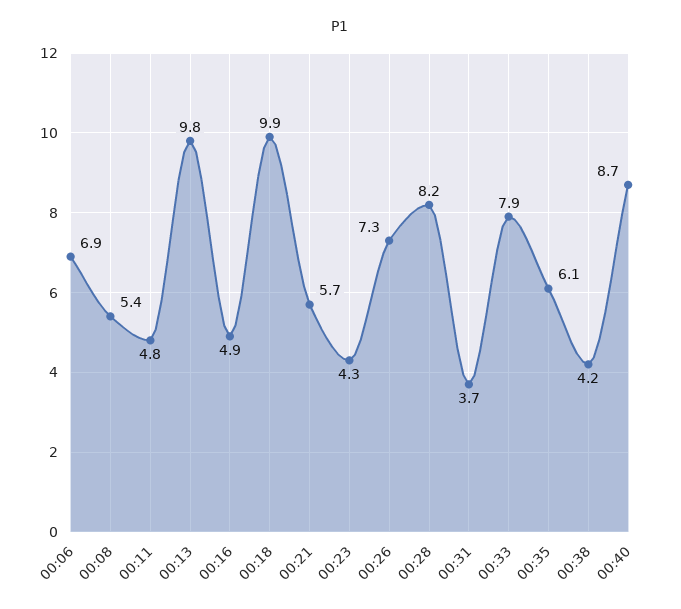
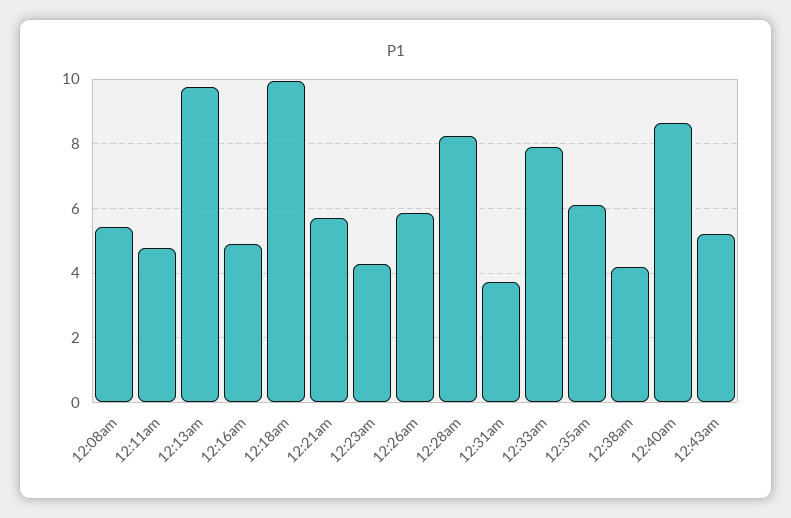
00:06: 6.9 -> none
00:26: 7.3 -> 5.8
12:43am: none -> 5.2

